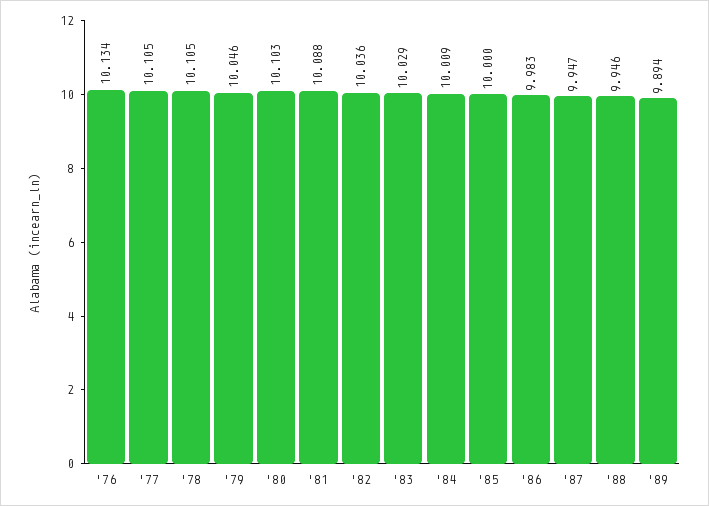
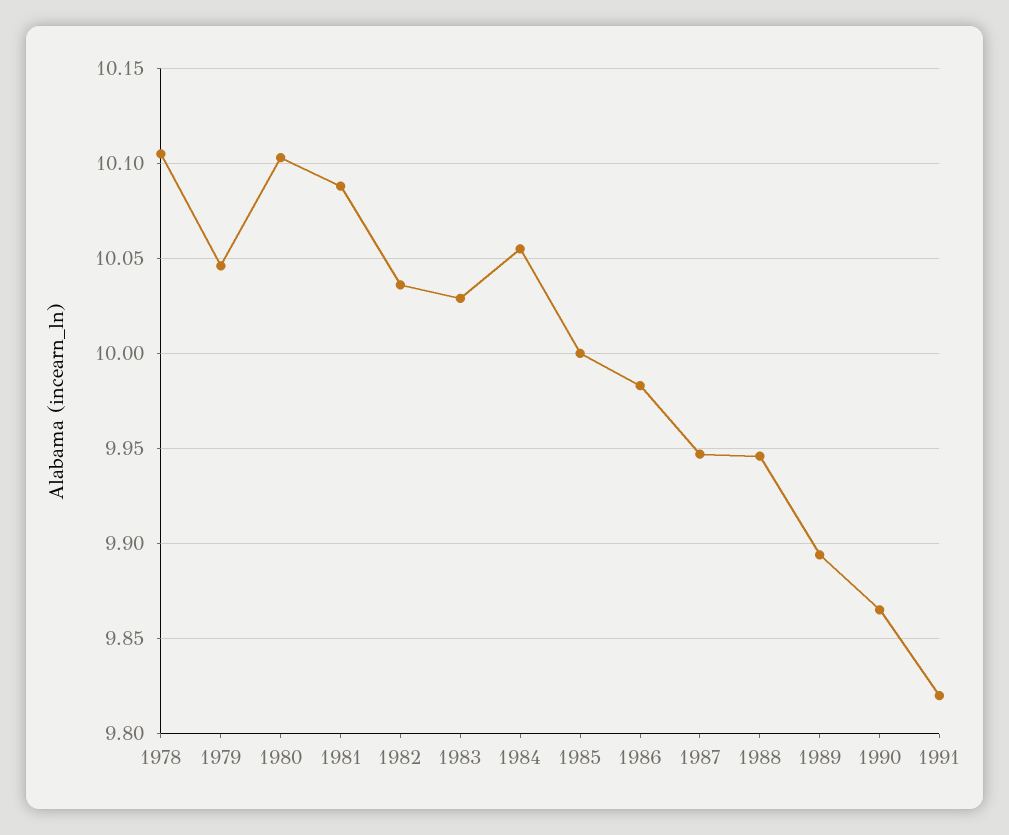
'76: 10.134 -> none
'77: 10.105 -> none
'84: 10.009 -> 10.055
1990: none -> 9.865
1991: none -> 9.82

